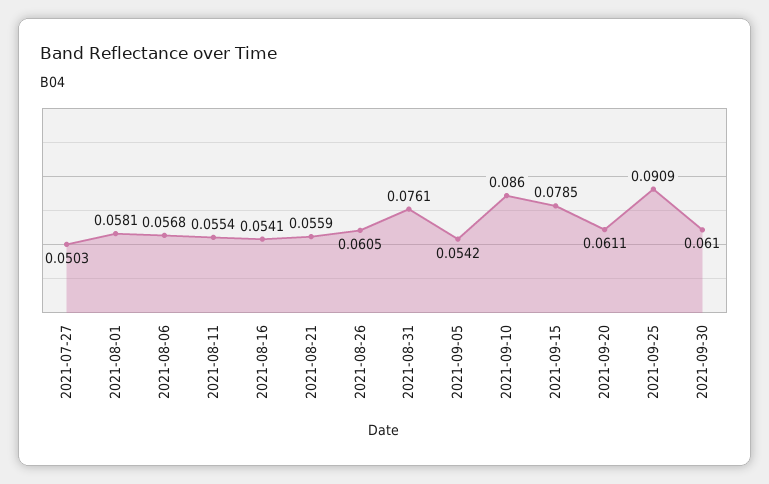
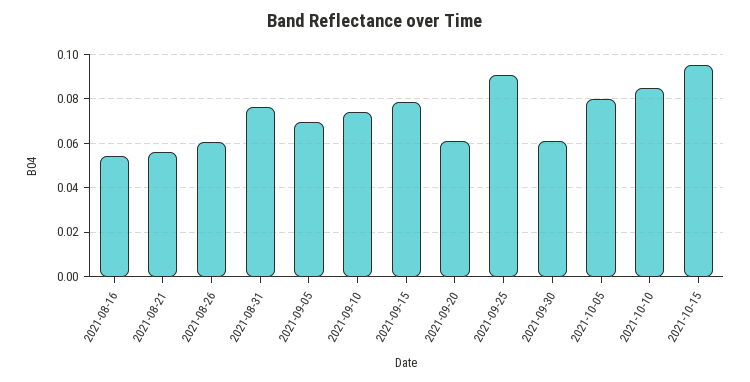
2021-07-27: 0.0503 -> none
2021-08-01: 0.0581 -> none
2021-08-06: 0.0568 -> none
2021-08-11: 0.0554 -> none
2021-09-05: 0.0542 -> 0.07
2021-09-10: 0.086 -> 0.075
2021-10-05: none -> 0.08
2021-10-10: none -> 0.085
2021-10-15: none -> 0.095

